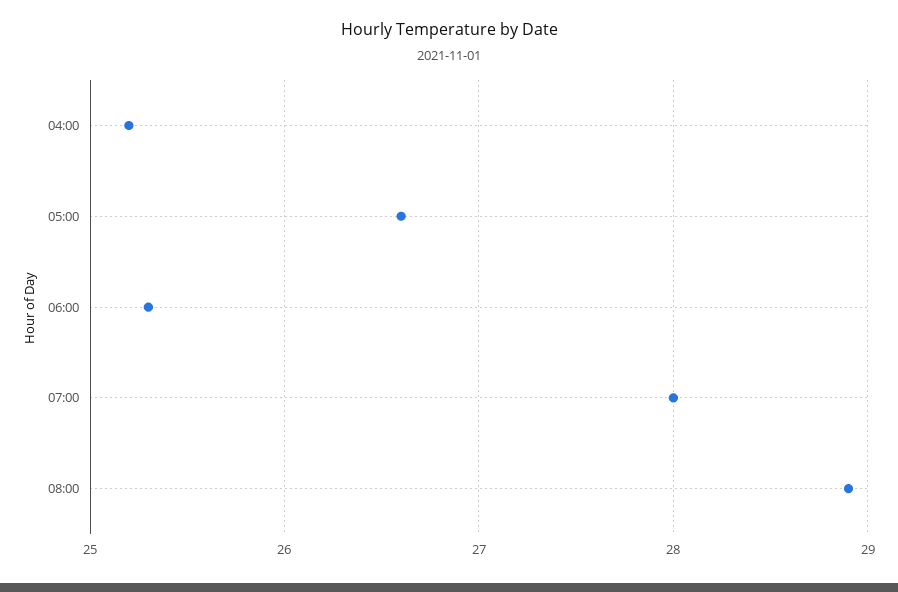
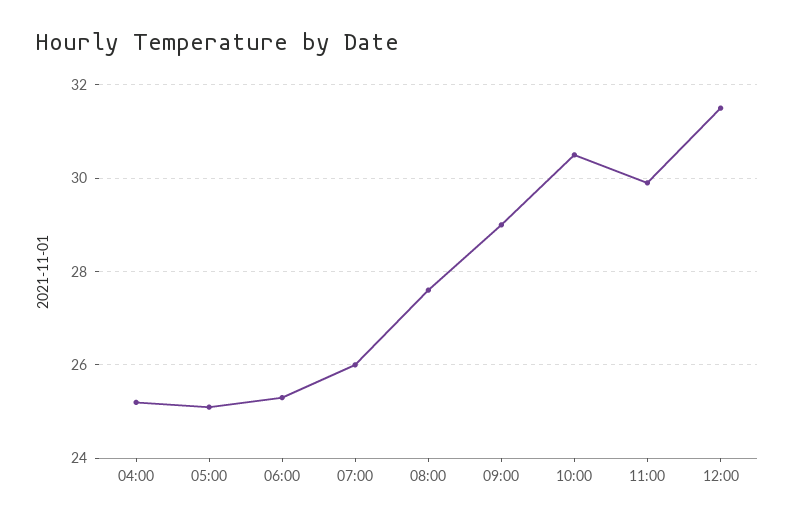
05:00: 26.6 -> 25
07:00: 28 -> 26
08:00: 28.9 -> 27.5
09:00: none -> 29
10:00: none -> 30.5
11:00: none -> 30
12:00: none -> 31.5

